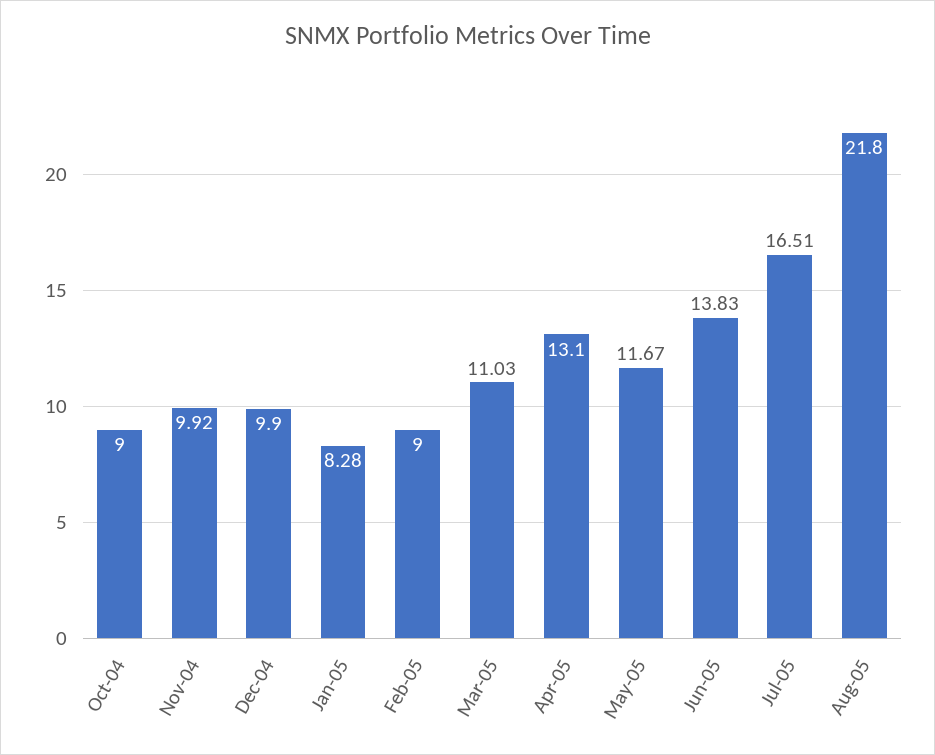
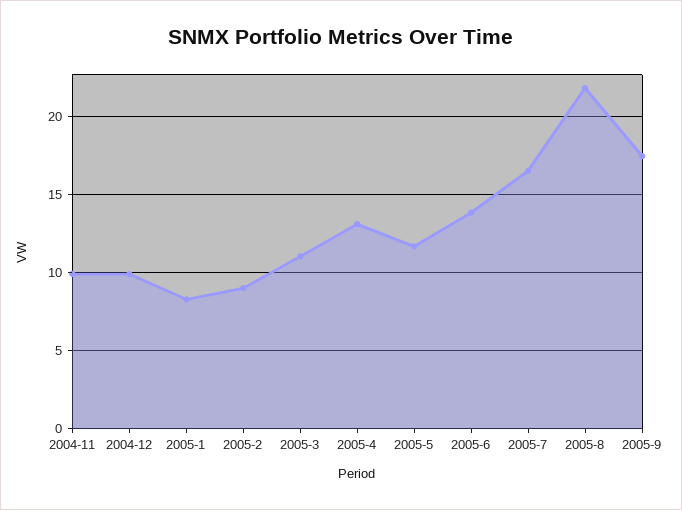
Oct-04: 9 -> none
2005-9: none -> 17.5

